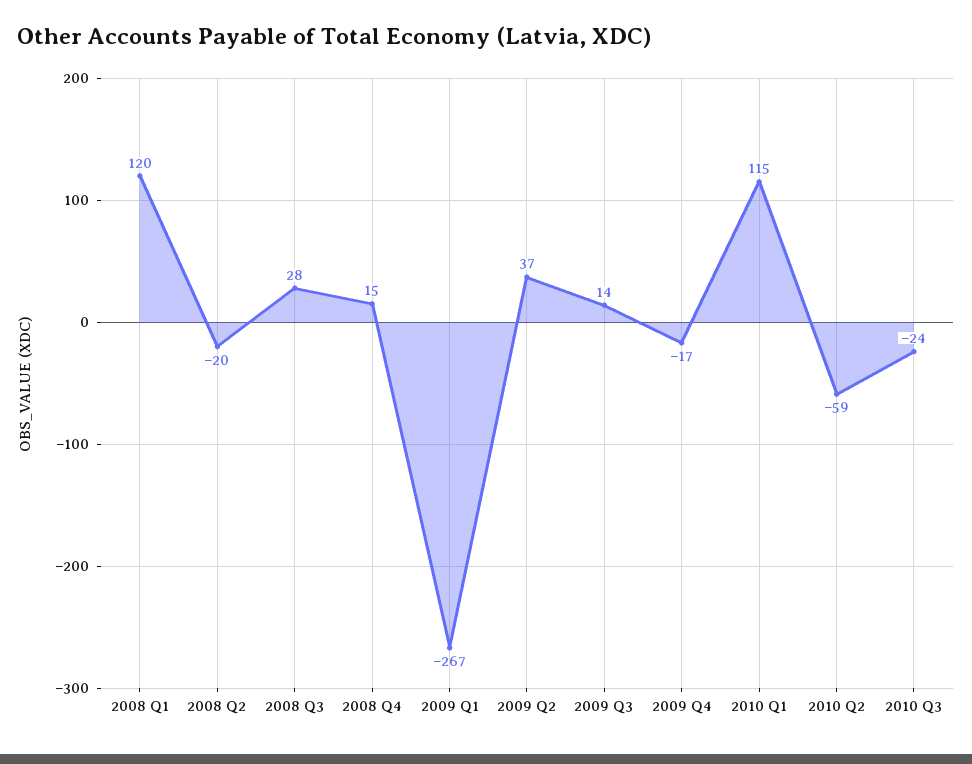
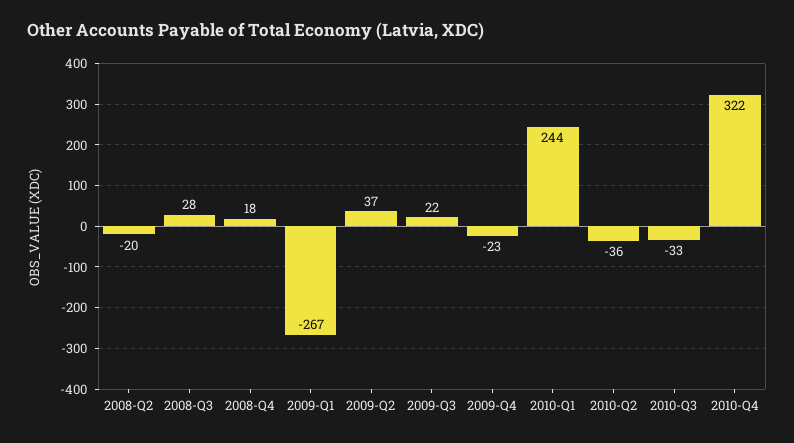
2008 Q1: 120 -> none
2008 Q4: 15 -> 18
2009 Q3: 14 -> 22
2009 Q4: -17 -> -23
2010 Q1: 115 -> 244
2010 Q2: -59 -> -36
2010 Q3: -24 -> -33
2010-Q4: none -> 322

